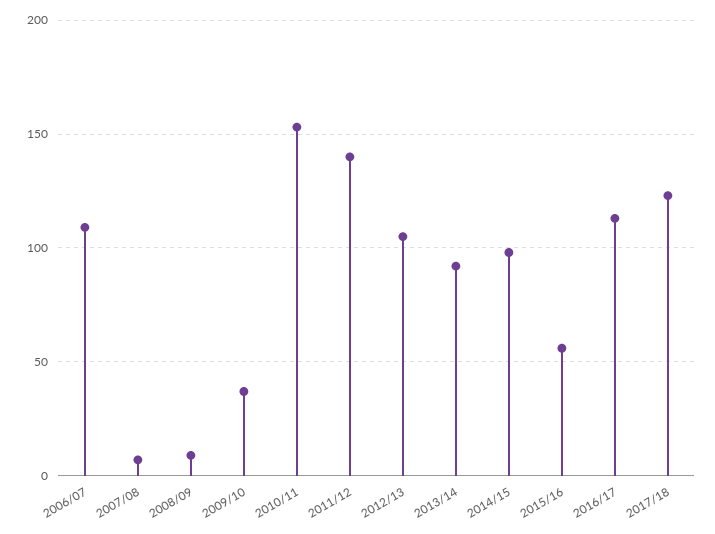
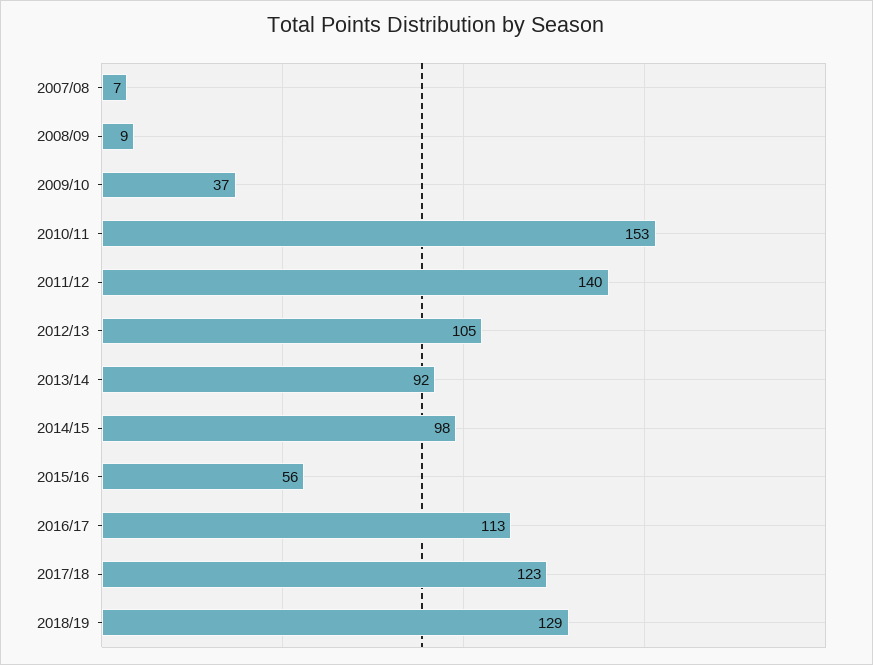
2006/07: 110 -> none
2018/19: none -> 129

